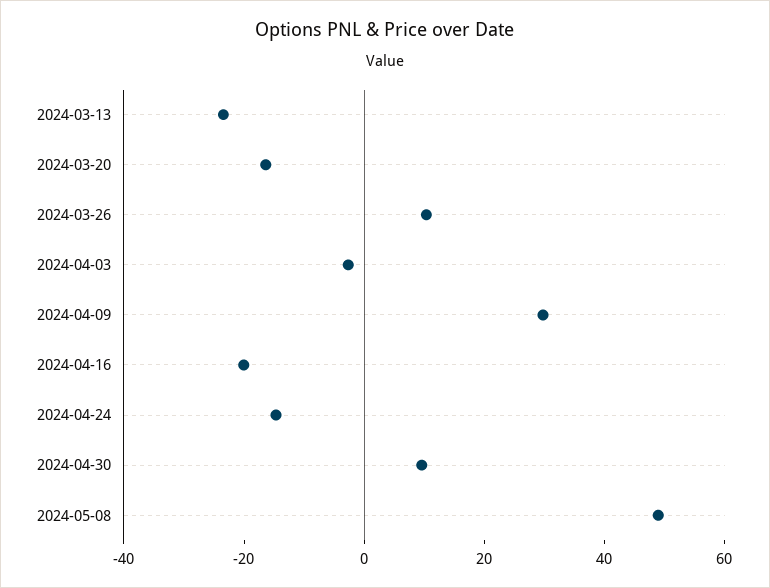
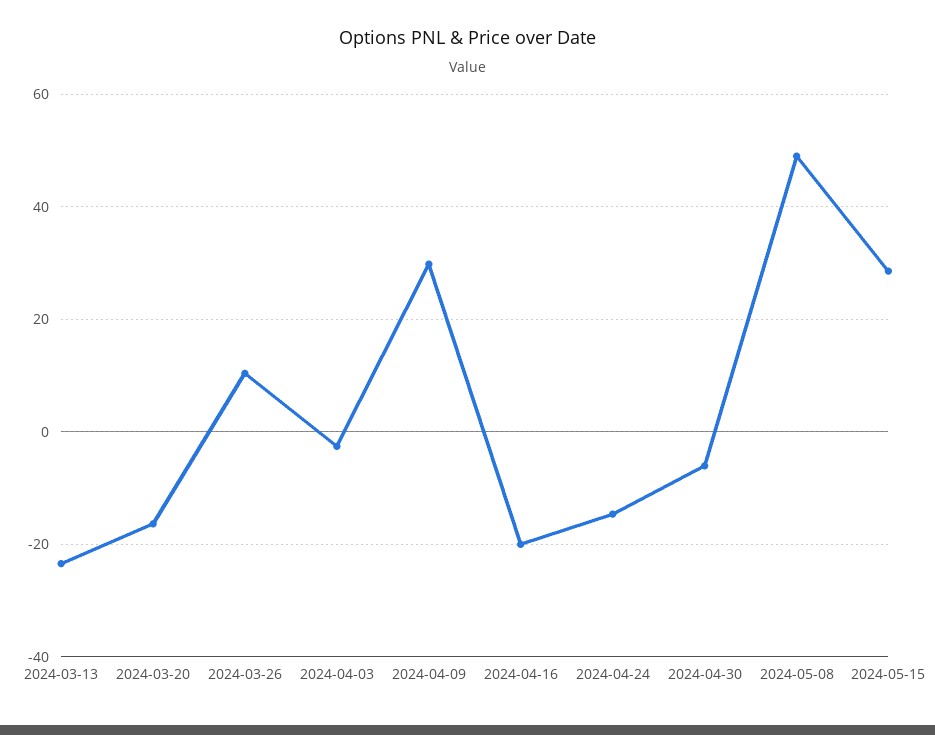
2024-04-30: 10 -> -6
2024-05-15: none -> 28

